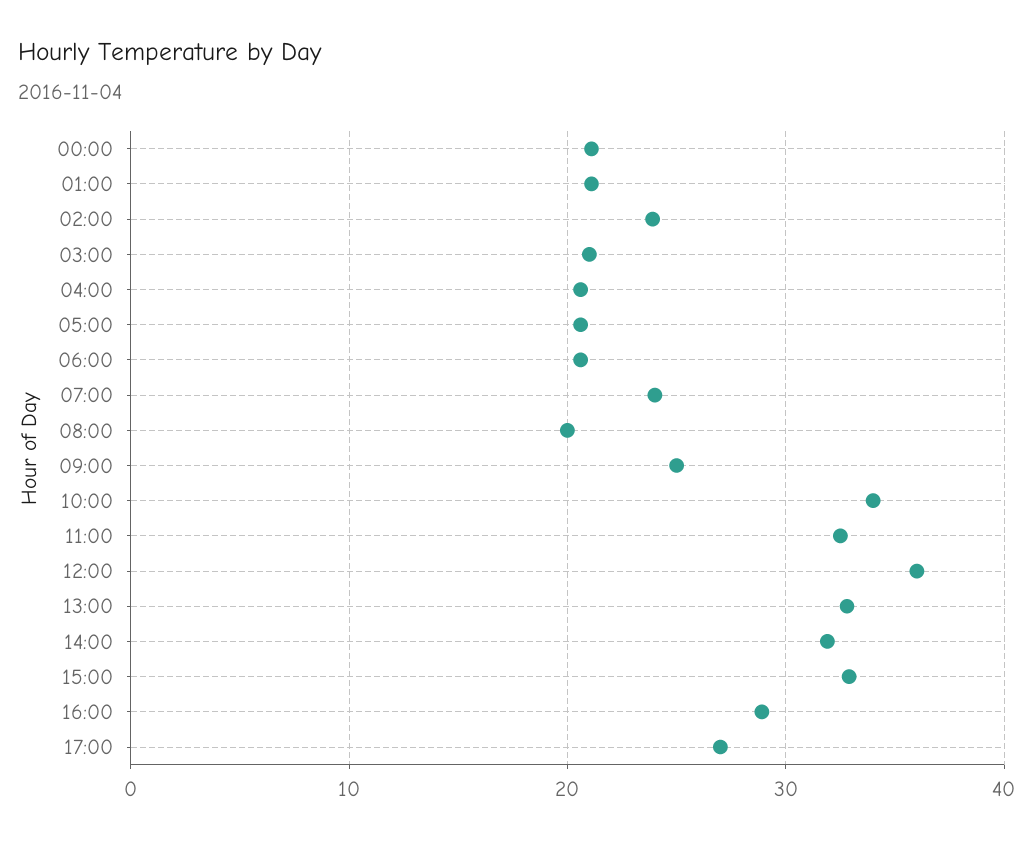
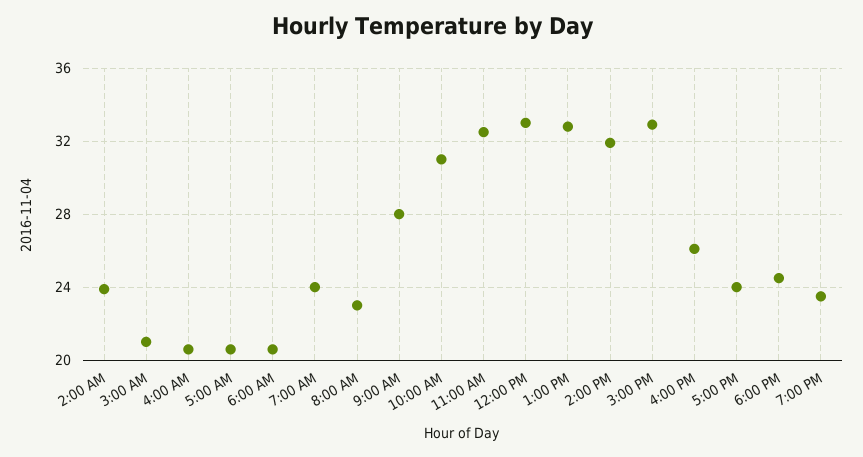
00:00: 21 -> none
01:00: 21 -> none
08:00: 20 -> 23
09:00: 25 -> 28
10:00: 34 -> 31
12:00: 36 -> 33
16:00: 29 -> 26
17:00: 27 -> 24
6:00 PM: none -> 24.5
7:00 PM: none -> 23.5

